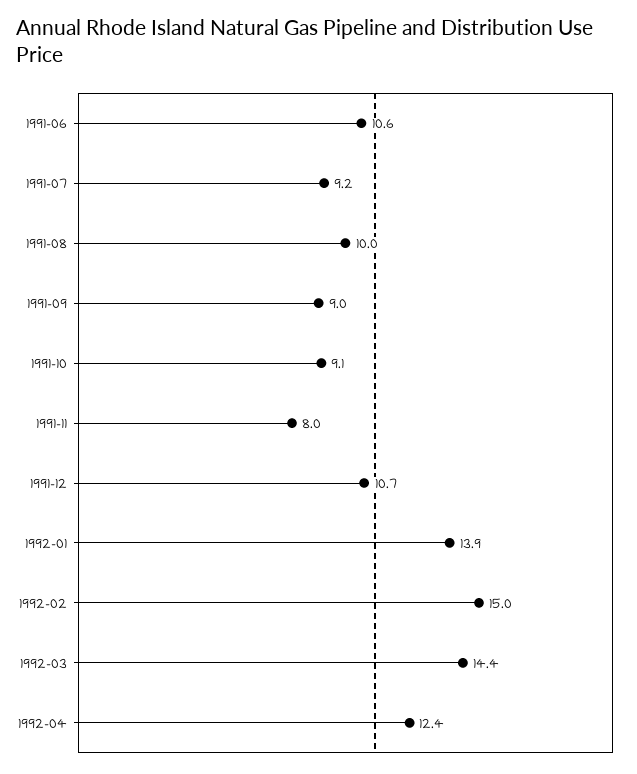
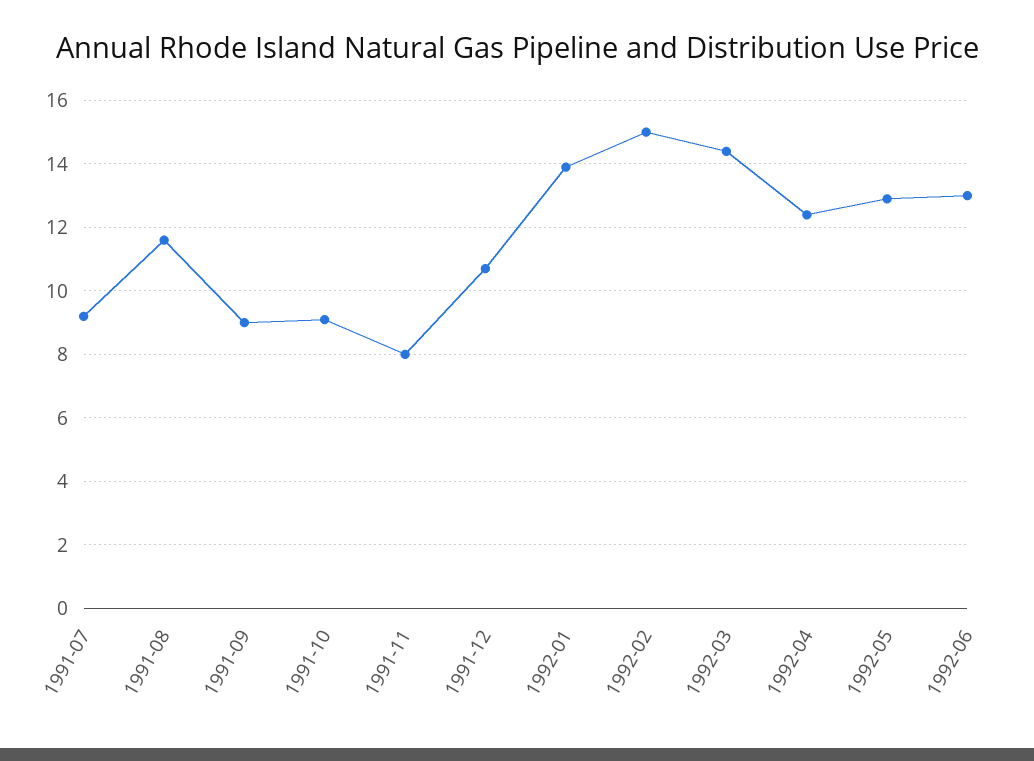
1991-06: 10.6 -> none
1991-08: 10 -> 11.5
1992-05: none -> 13
1992-06: none -> 13

